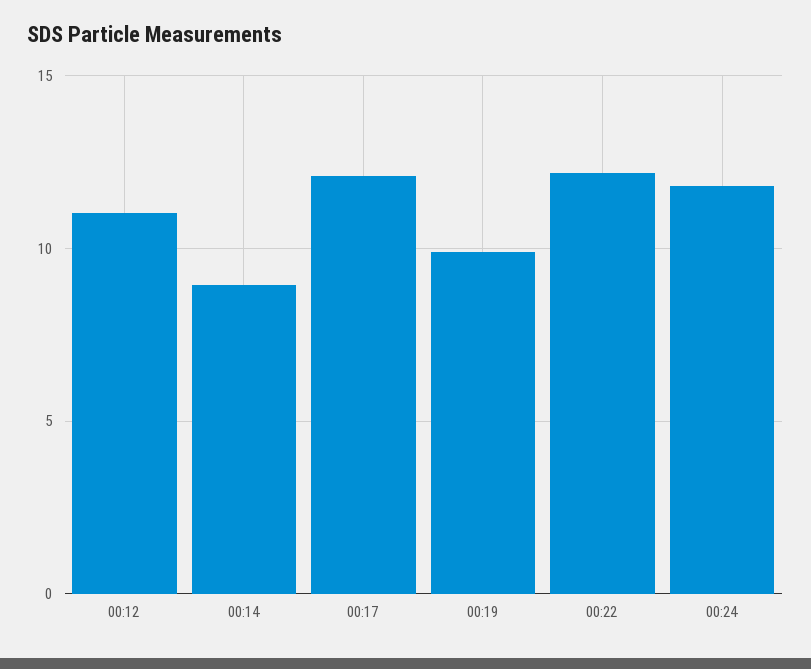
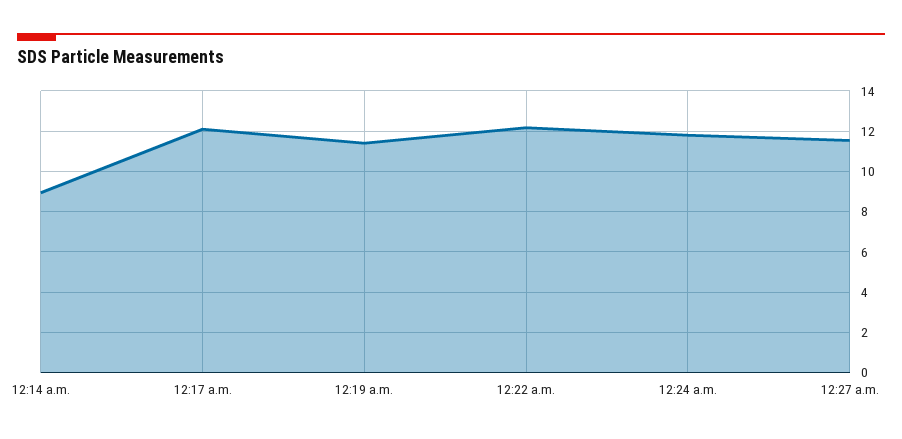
00:12: 11 -> none
00:19: 10 -> 11.5
12:27 a.m.: none -> 11.5

